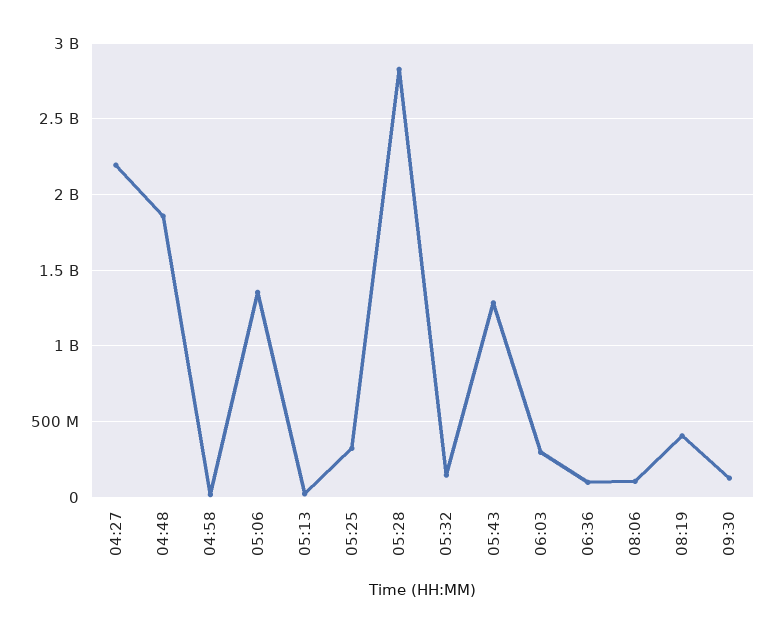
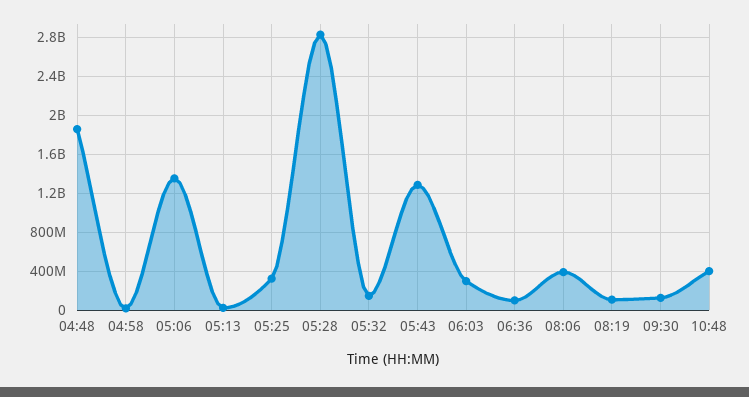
04:27: 2200000000 -> none
08:06: 100000000 -> 400000000
08:19: 400000000 -> 100000000
10:48: none -> 400000000

